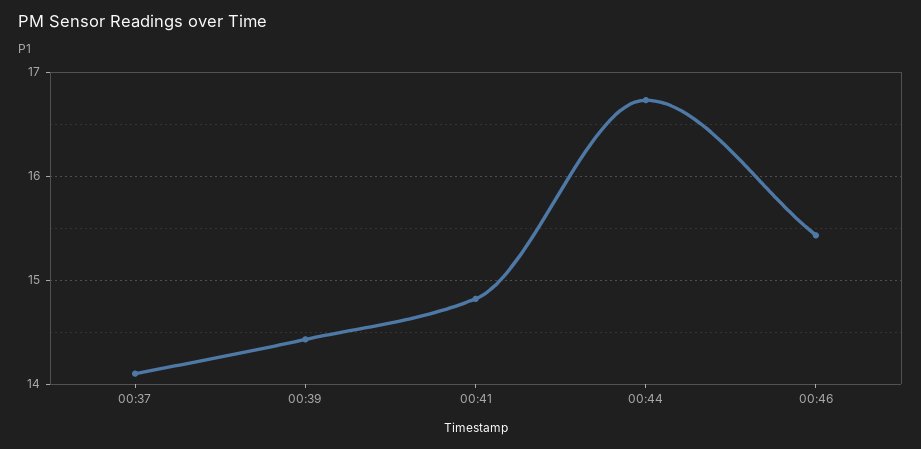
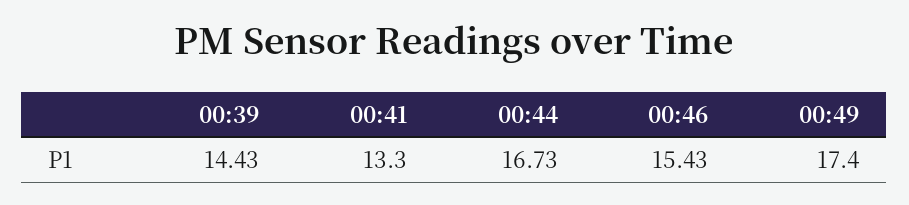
00:37: 14.1 -> none
00:41: 14.8 -> 13.3
00:49: none -> 17.4

